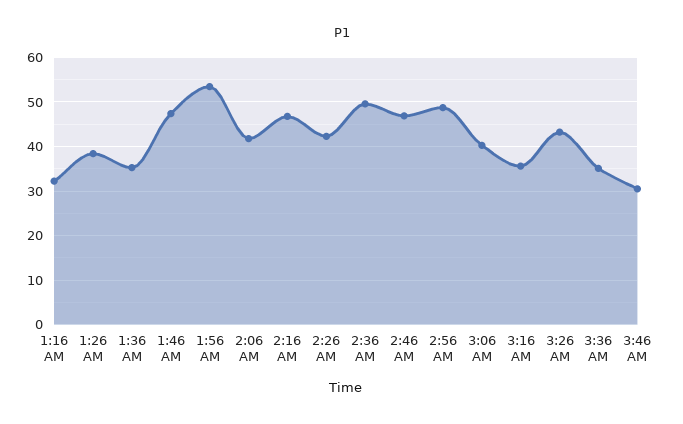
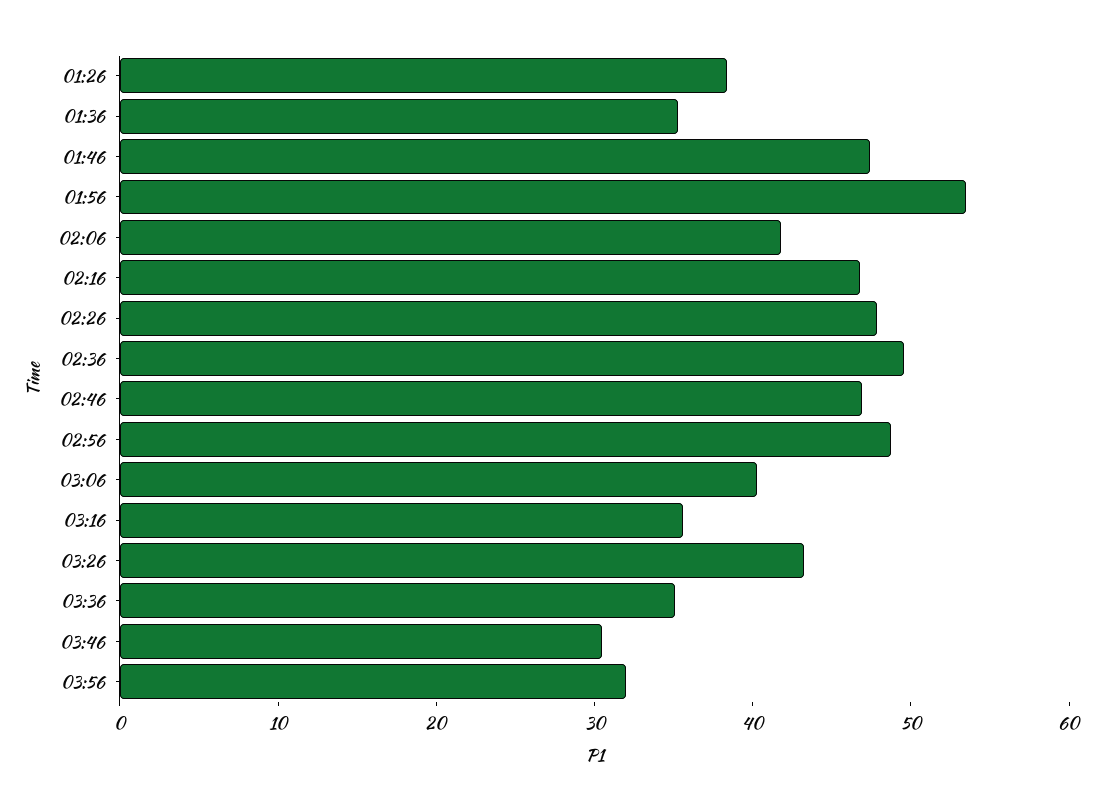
1:16 AM: 32 -> none
2:26 AM: 42 -> 48
03:56: none -> 32

